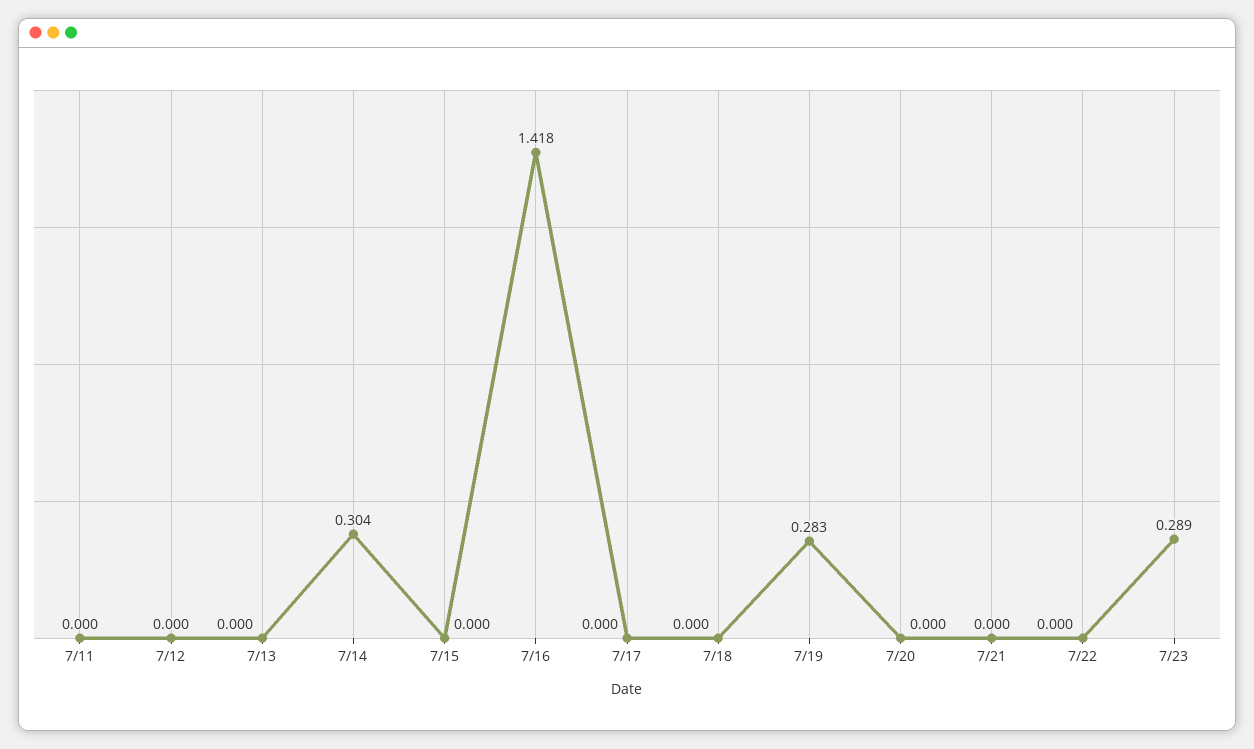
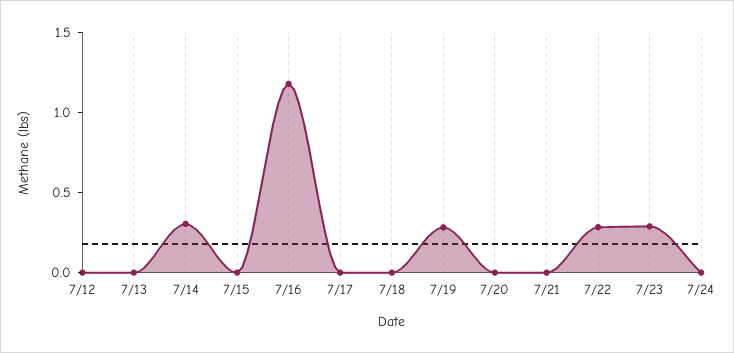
7/11: 0 -> none
7/16: 1.418 -> 1.2
7/22: 0 -> 0.3
7/24: none -> 0

